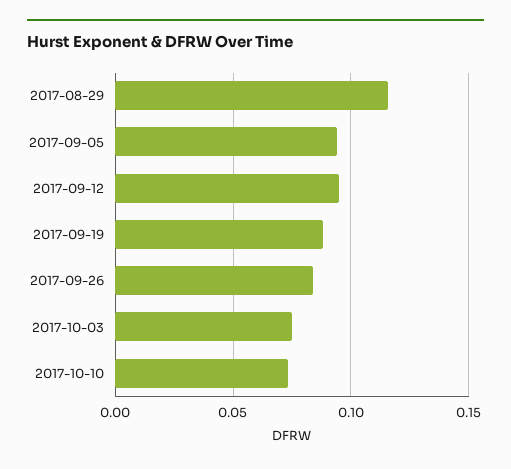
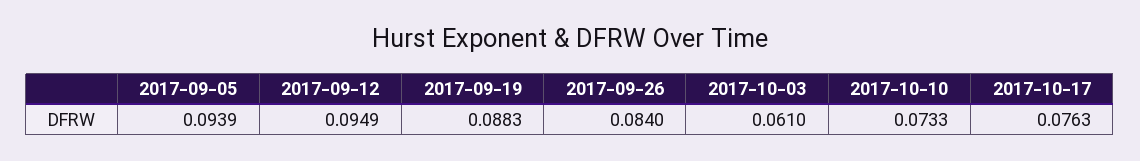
2017-08-29: 0.115 -> none
2017-10-03: 0.075 -> 0.061
2017-10-17: none -> 0.0763

